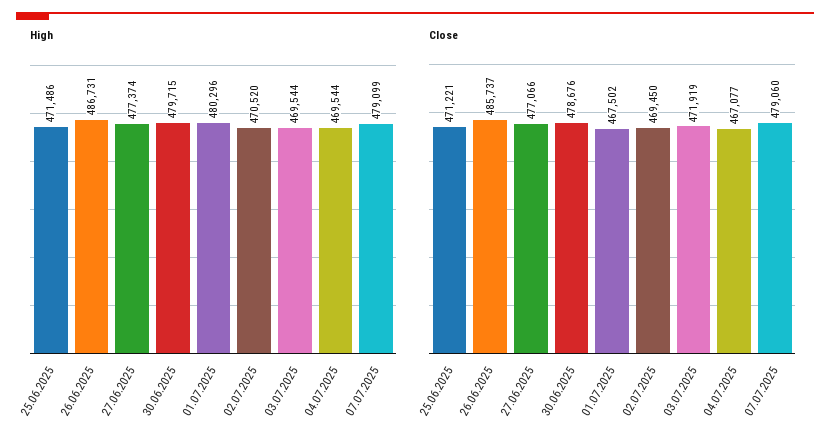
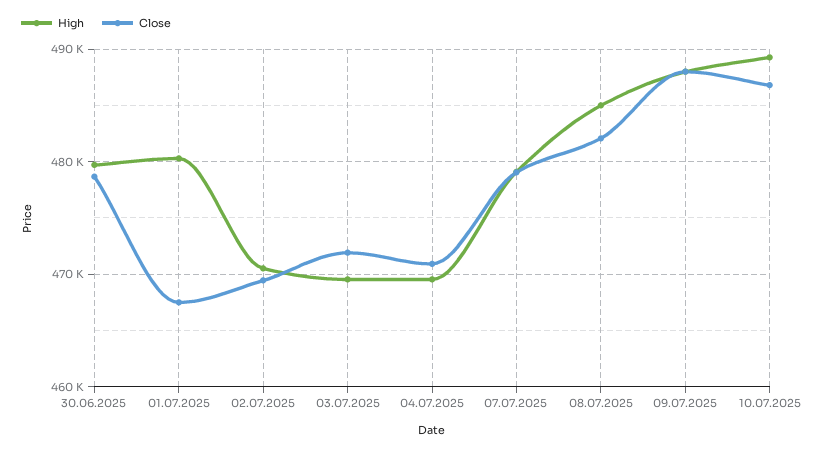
High, 25.06.2025: 471486 -> none
High, 26.06.2025: 486731 -> none
High, 27.06.2025: 477374 -> none
Close, 25.06.2025: 471221 -> none
Close, 26.06.2025: 485737 -> none
Close, 27.06.2025: 477066 -> none
Close, 04.07.2025: 467077 -> 471000
High, 08.07.2025: none -> 485000
Close, 08.07.2025: none -> 482000
High, 09.07.2025: none -> 488000
Close, 09.07.2025: none -> 488000
High, 10.07.2025: none -> 489000
Close, 10.07.2025: none -> 487000

